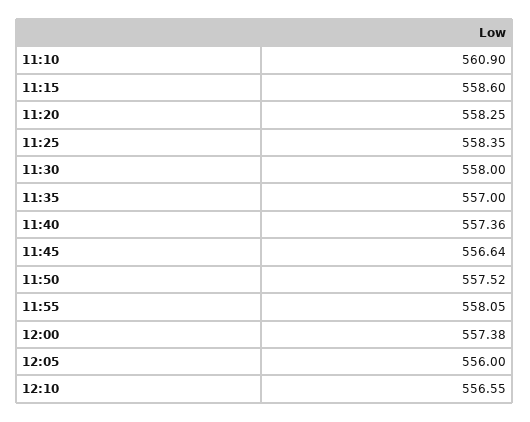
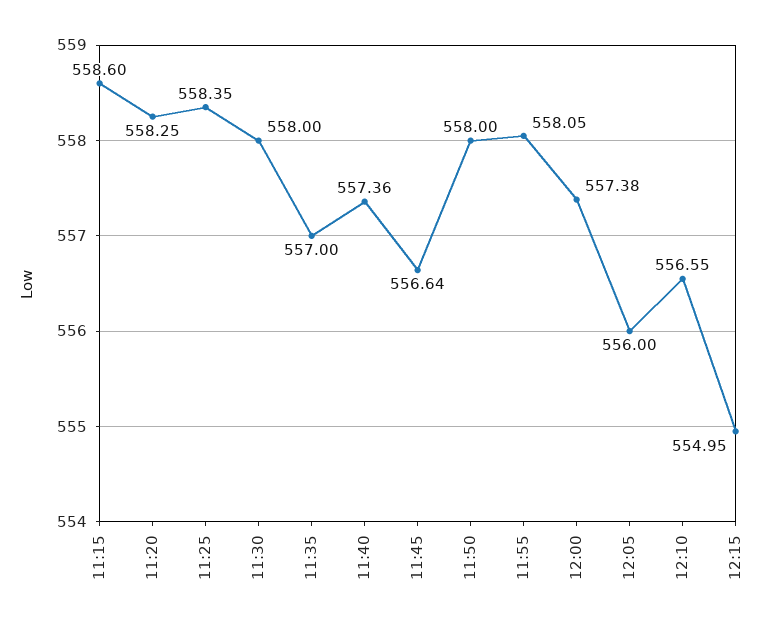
11:10: 560.9 -> none
11:50: 557.52 -> 558
12:15: none -> 554.95

